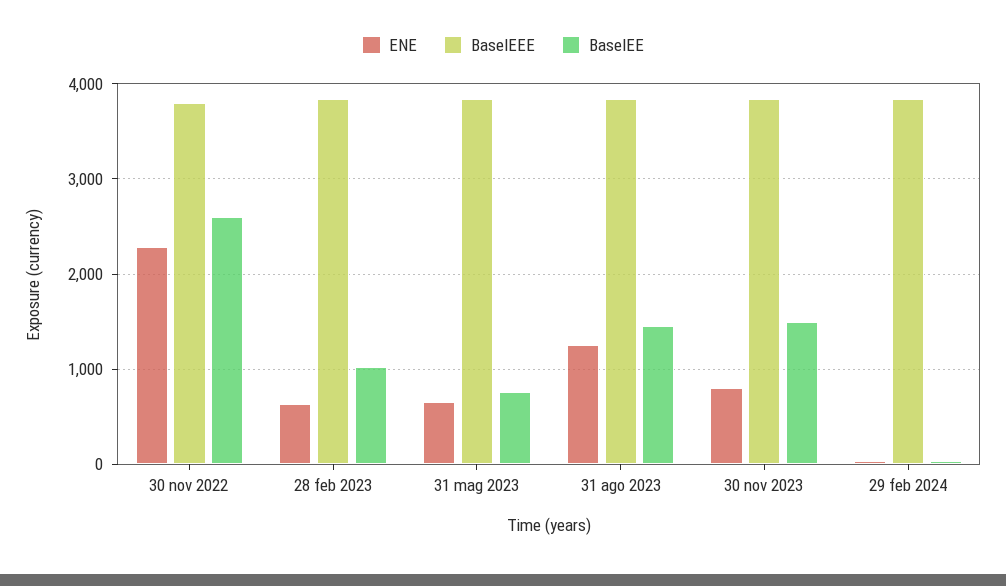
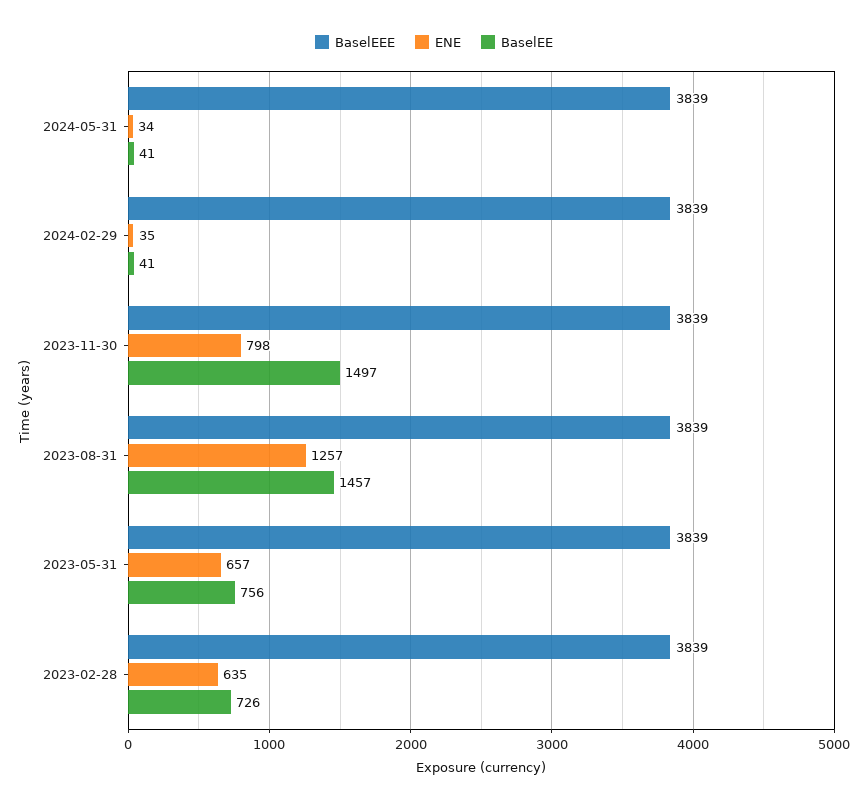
ENE, 30 nov 2022: 2300 -> none
BaselEEE, 30 nov 2022: 3800 -> none
BaselEE, 30 nov 2022: 2600 -> none
BaselEE, 28 feb 2023: 1000 -> 726
BaselEEE, 2024-05-31: none -> 3839
ENE, 2024-05-31: none -> 34
BaselEE, 2024-05-31: none -> 41

